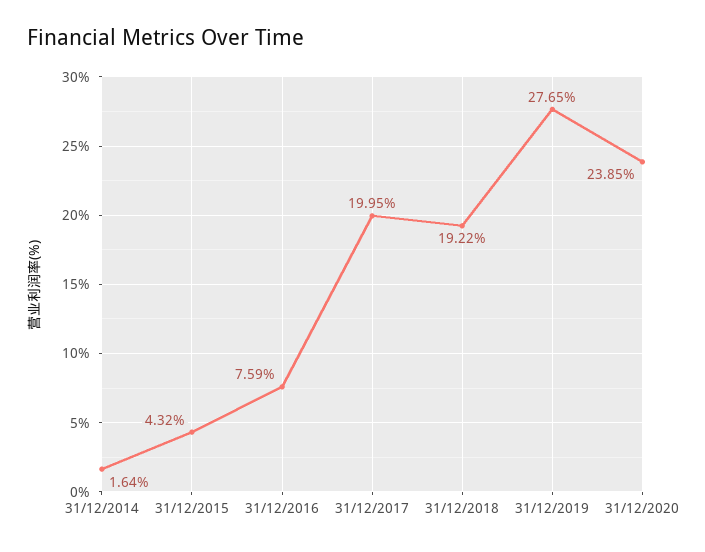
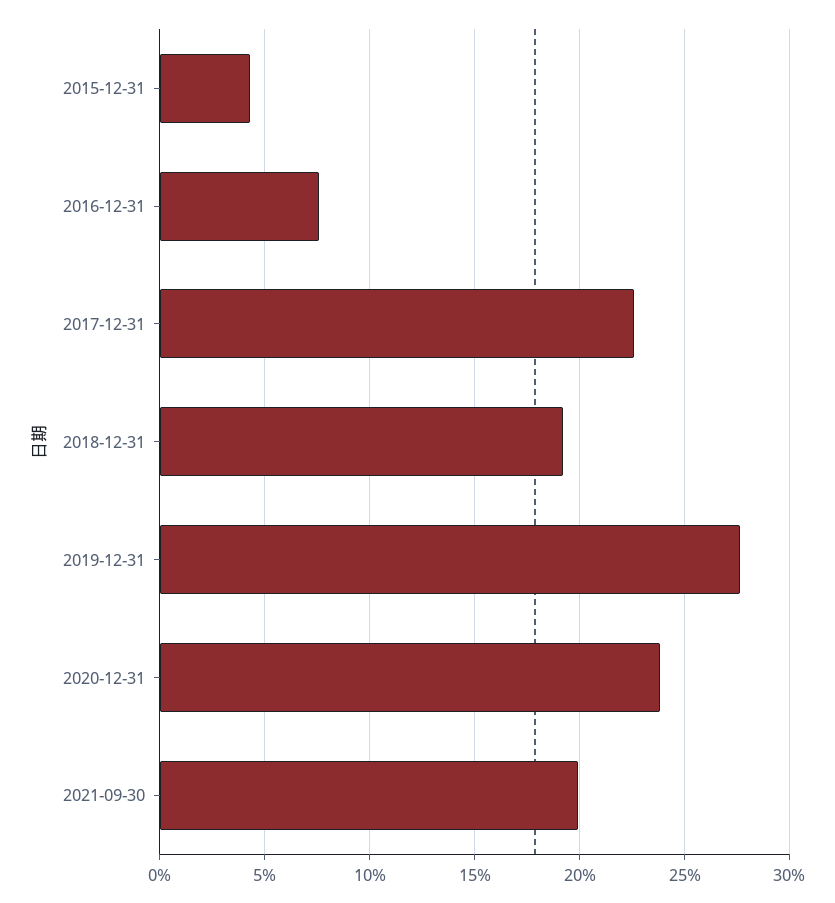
31/12/2014: 1.64 -> none
31/12/2017: 19.95 -> 22.5
2021-09-30: none -> 20

